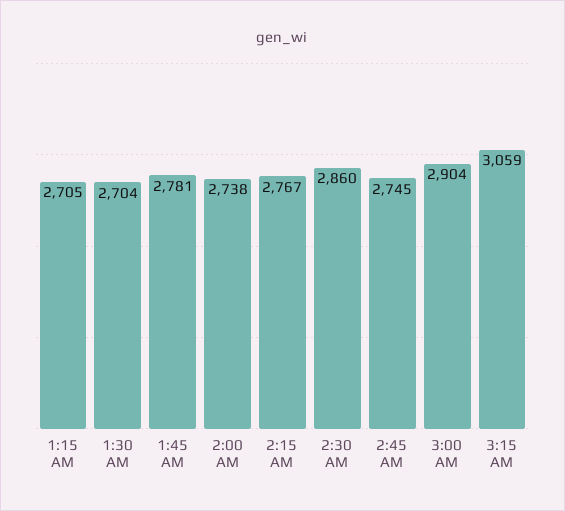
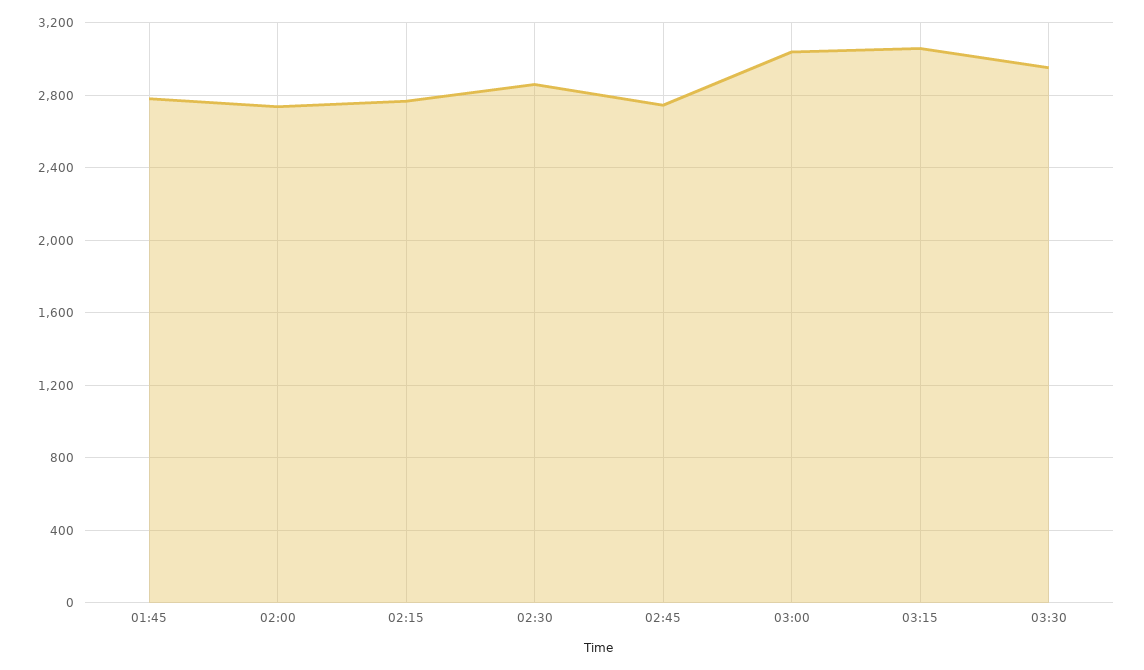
1:15 AM: 2705 -> none
1:30 AM: 2704 -> none
3:00 AM: 2904 -> 3050
03:30: none -> 2950

